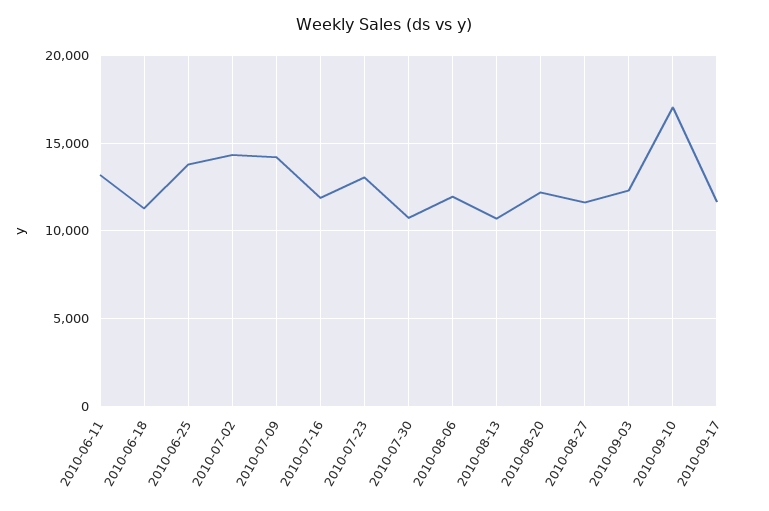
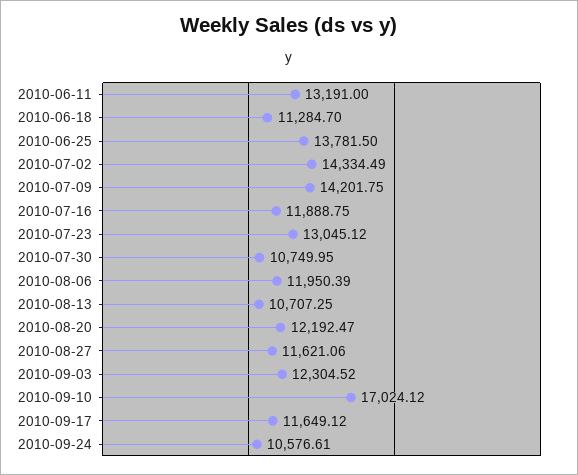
2010-09-24: none -> 10576.61

